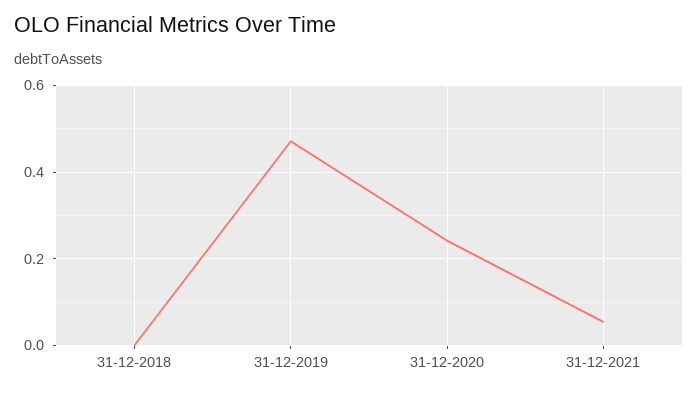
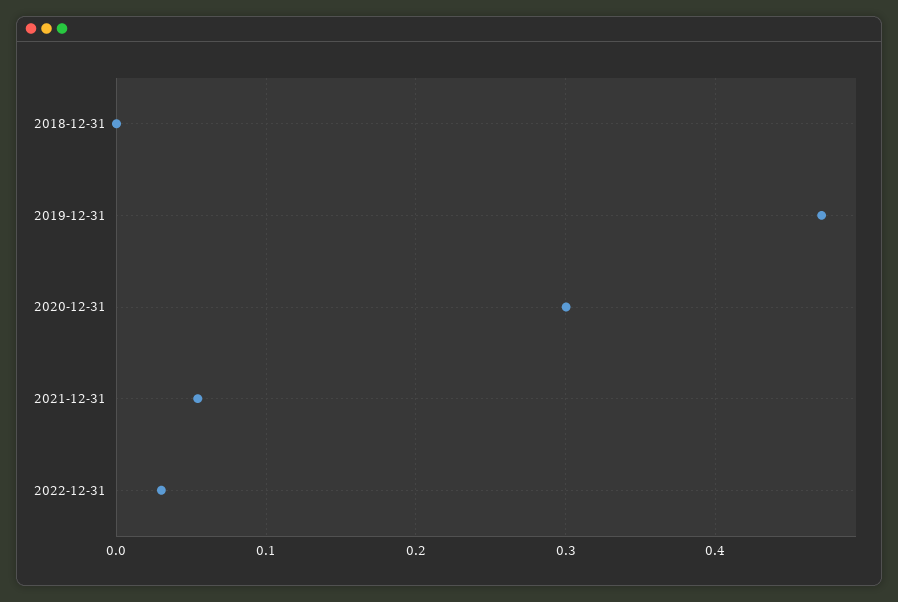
31-12-2020: 0.24 -> 0.3
2022-12-31: none -> 0.03

